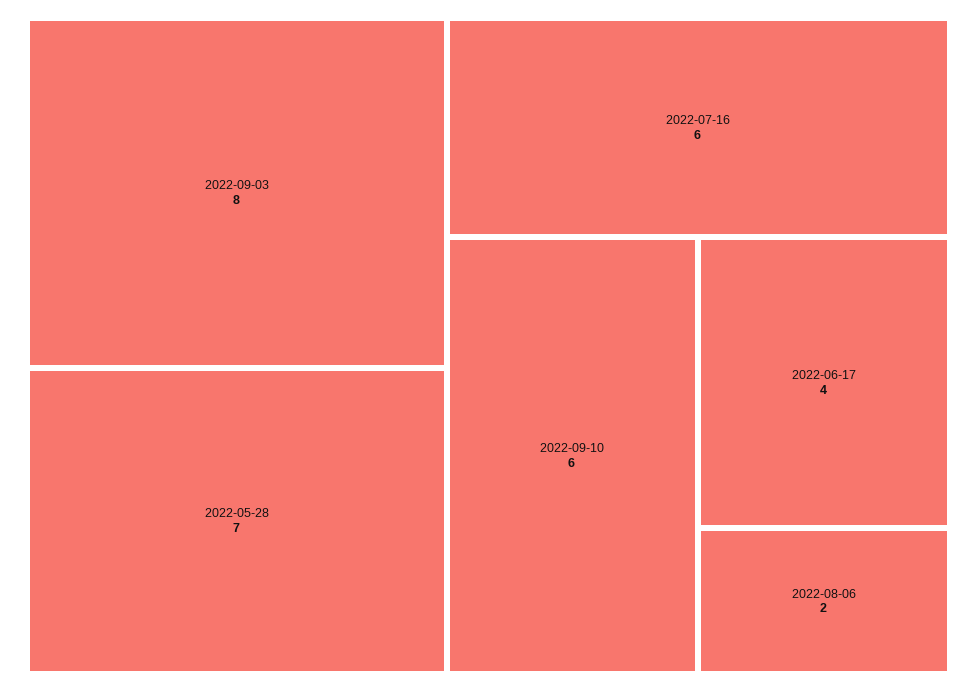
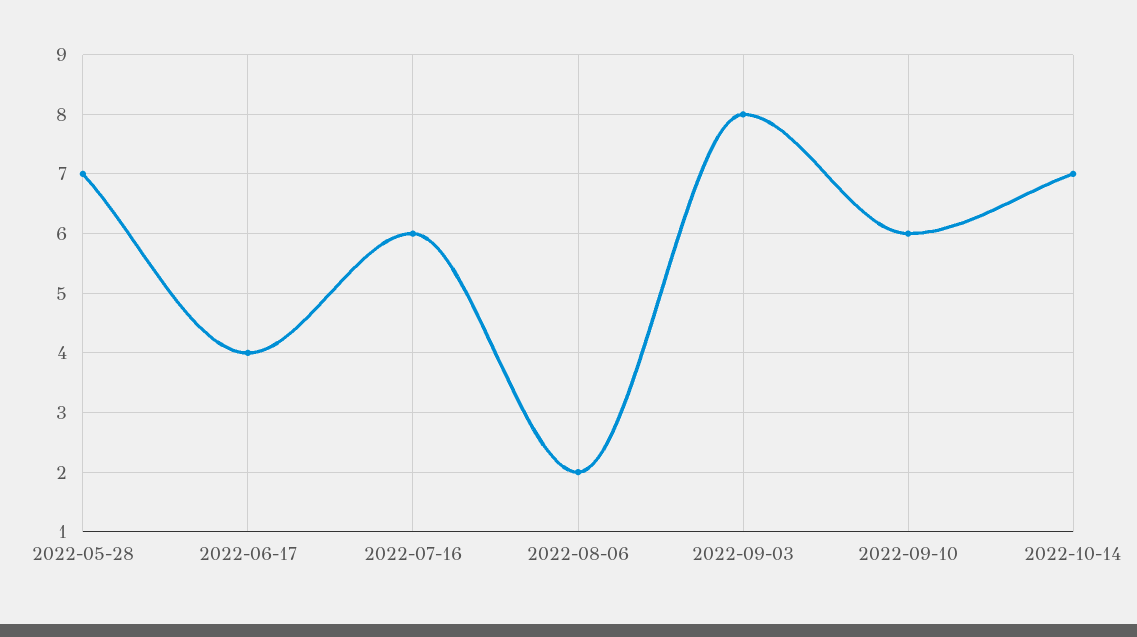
2022-10-14: none -> 7

